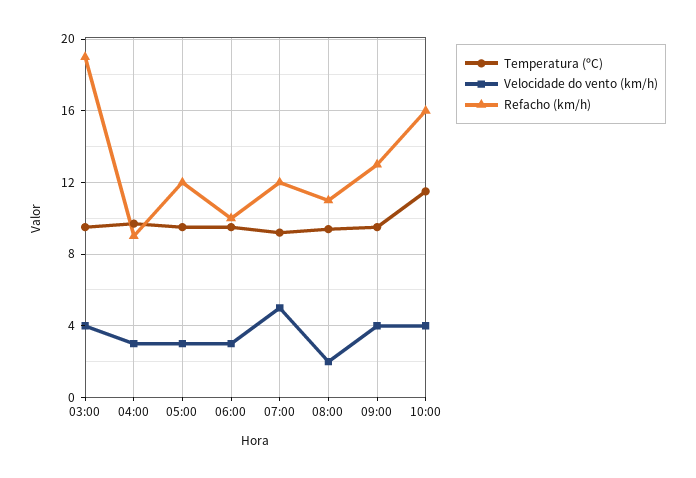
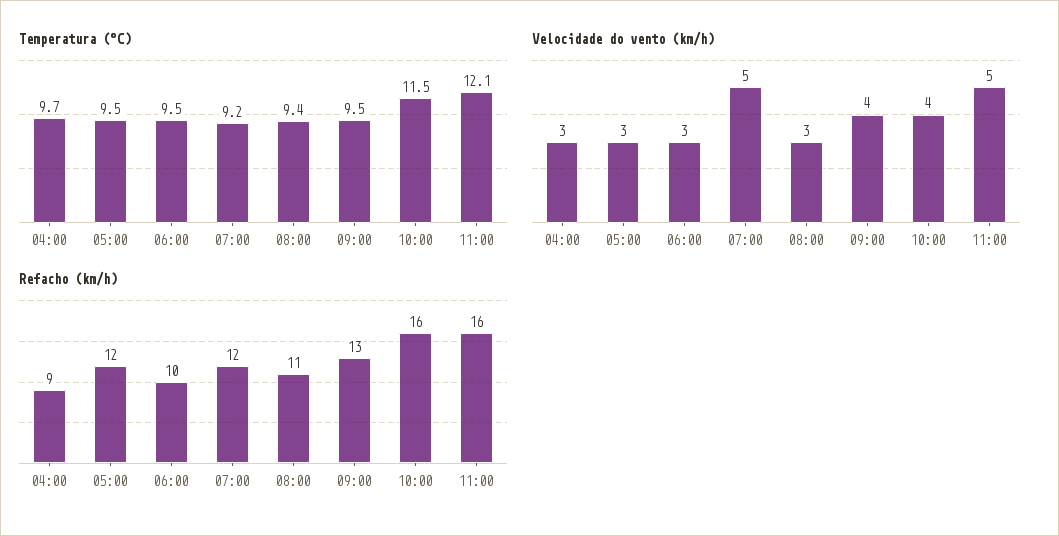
Temperatura (ºC), 03:00: 9.5 -> none
Velocidade do vento (km/h), 03:00: 4 -> none
Refacho (km/h), 03:00: 19 -> none
Velocidade do vento (km/h), 08:00: 2 -> 3
Temperatura (ºC), 11:00: none -> 12.1
Velocidade do vento (km/h), 11:00: none -> 5
Refacho (km/h), 11:00: none -> 16

